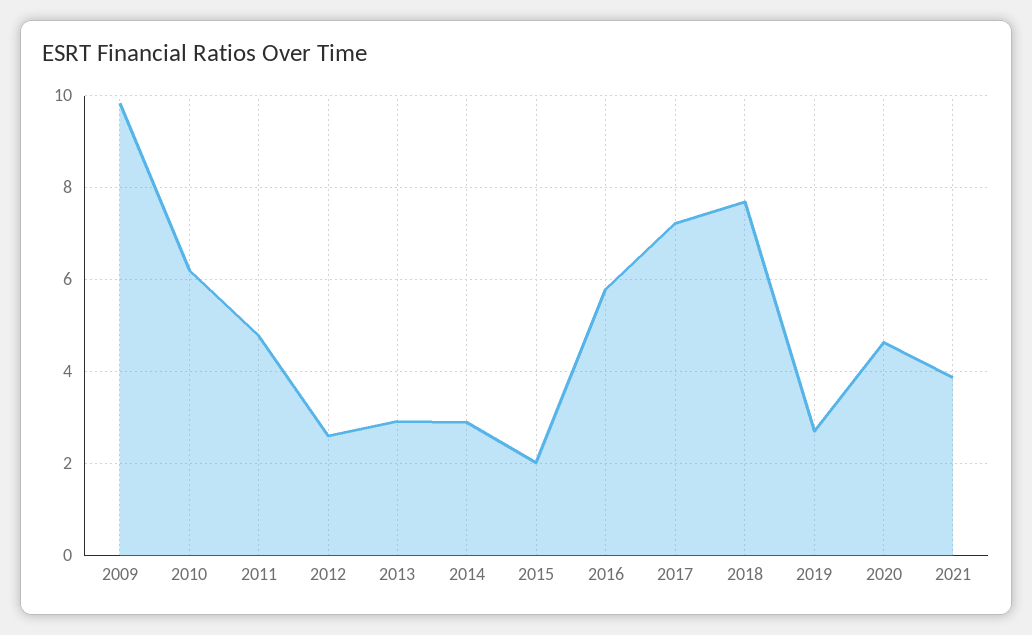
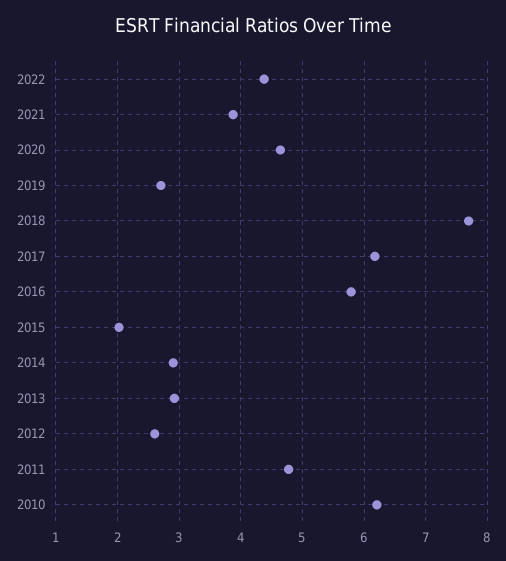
2009: 9.8 -> none
2017: 7.2 -> 6.2
2022: none -> 4.4

